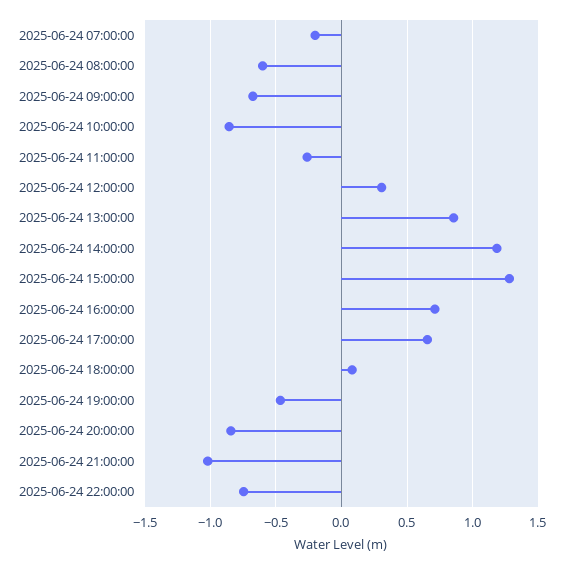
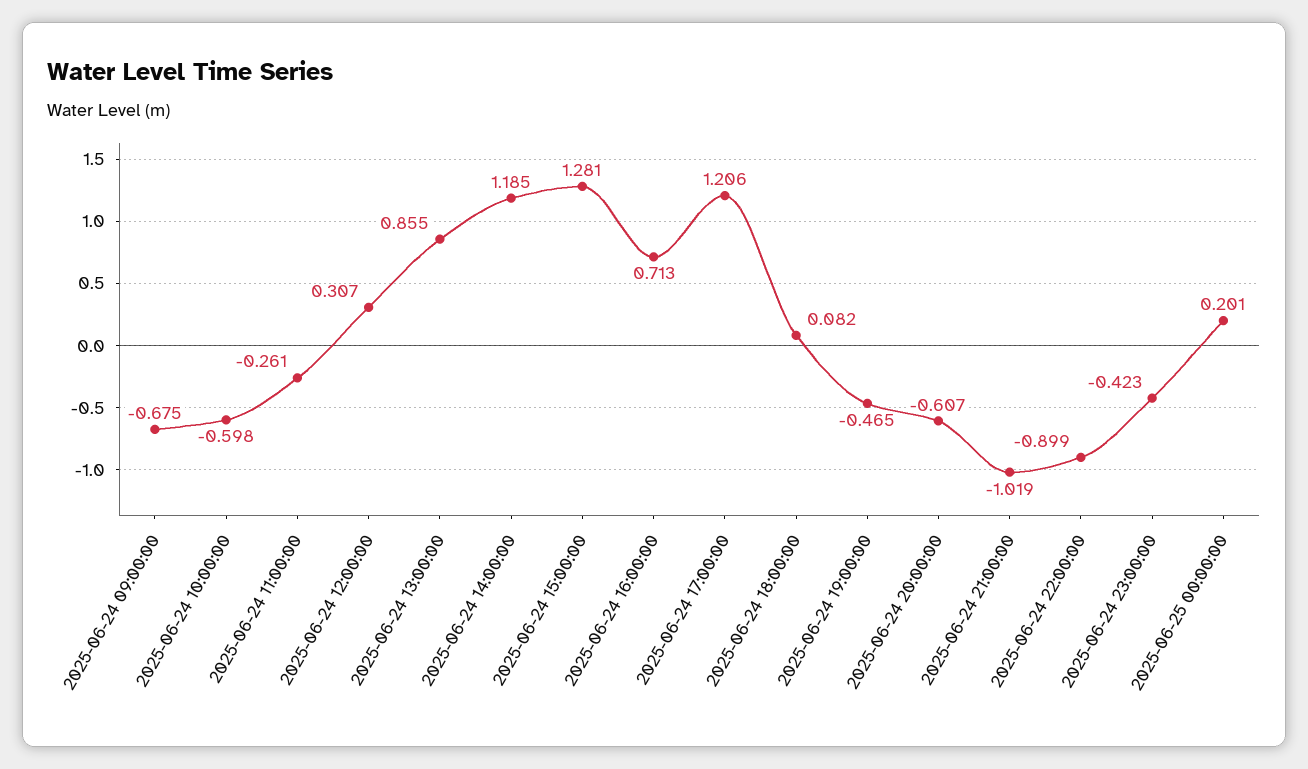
2025-06-24 07:00:00: -0.2 -> none
2025-06-24 08:00:00: -0.6 -> none
2025-06-24 10:00:00: -0.85 -> -0.598
2025-06-24 17:00:00: 0.65 -> 1.206
2025-06-24 20:00:00: -0.85 -> -0.607
2025-06-24 22:00:00: -0.75 -> -0.899
2025-06-24 23:00:00: none -> -0.423
2025-06-25 00:00:00: none -> 0.201

